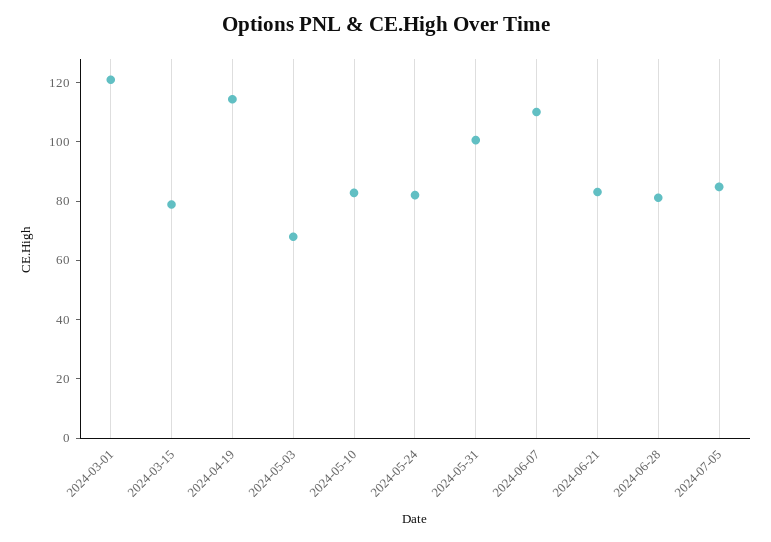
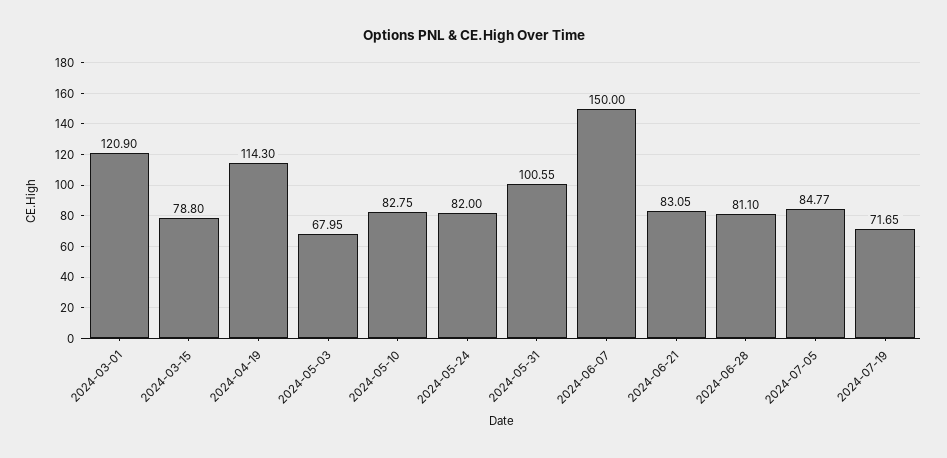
2024-06-07: 110 -> 150
2024-07-19: none -> 71.65

